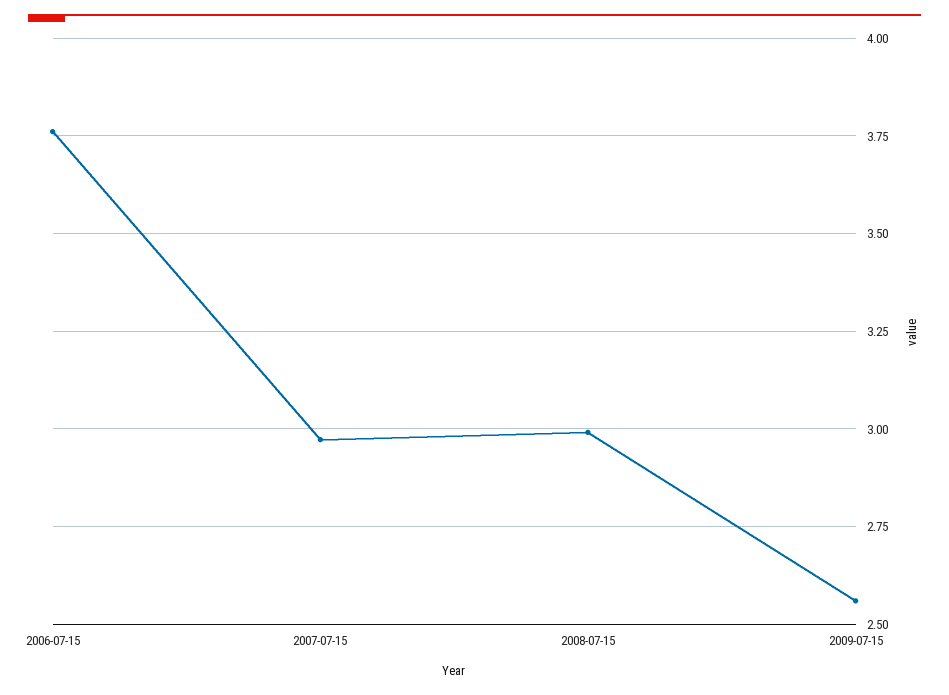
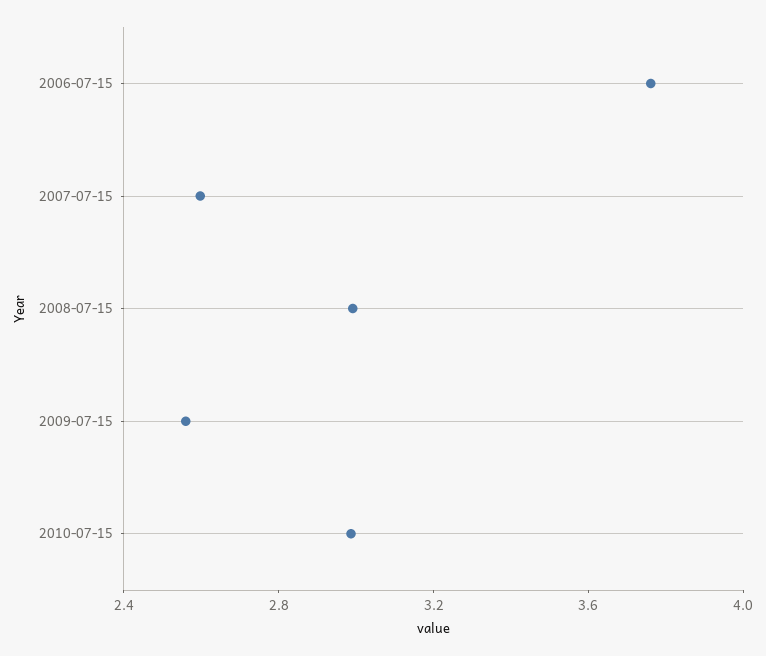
2007-07-15: 2.975 -> 2.6
2010-07-15: none -> 3

